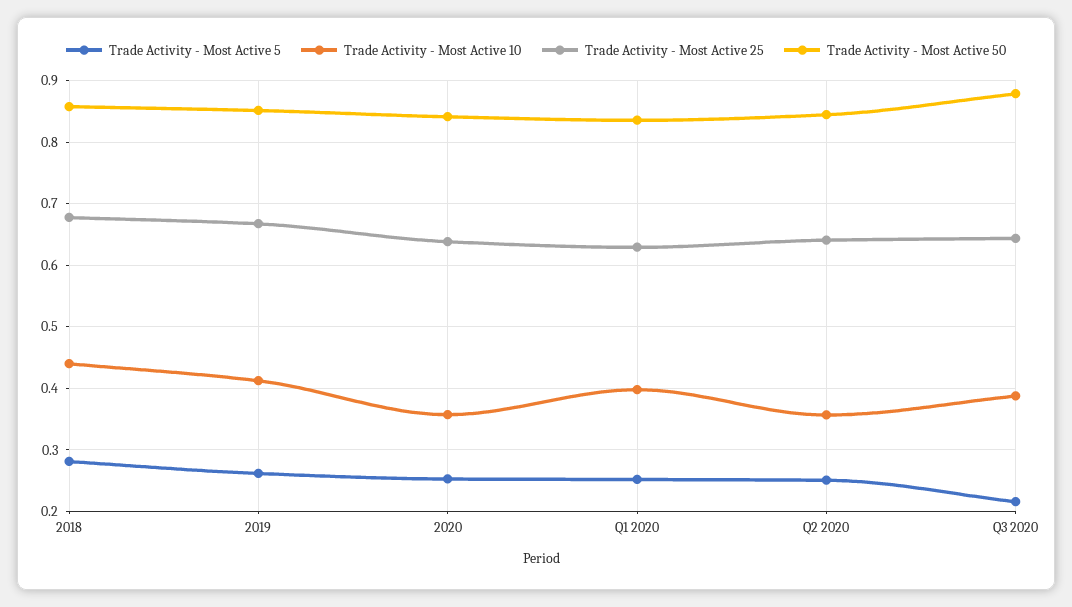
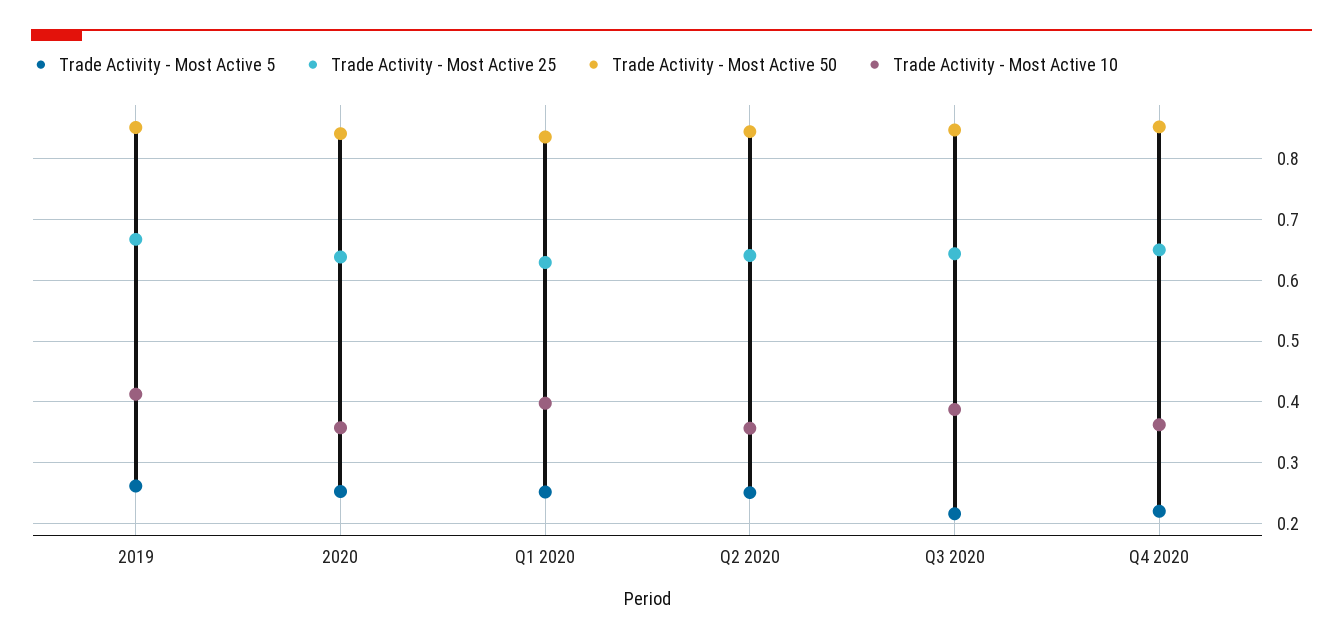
Trade Activity - Most Active 5, 2018: 0.28 -> none
Trade Activity - Most Active 10, 2018: 0.44 -> none
Trade Activity - Most Active 25, 2018: 0.68 -> none
Trade Activity - Most Active 50, 2018: 0.86 -> none
Trade Activity - Most Active 50, Q3 2020: 0.88 -> 0.85
Trade Activity - Most Active 5, Q4 2020: none -> 0.22
Trade Activity - Most Active 25, Q4 2020: none -> 0.65
Trade Activity - Most Active 50, Q4 2020: none -> 0.85
Trade Activity - Most Active 10, Q4 2020: none -> 0.36

